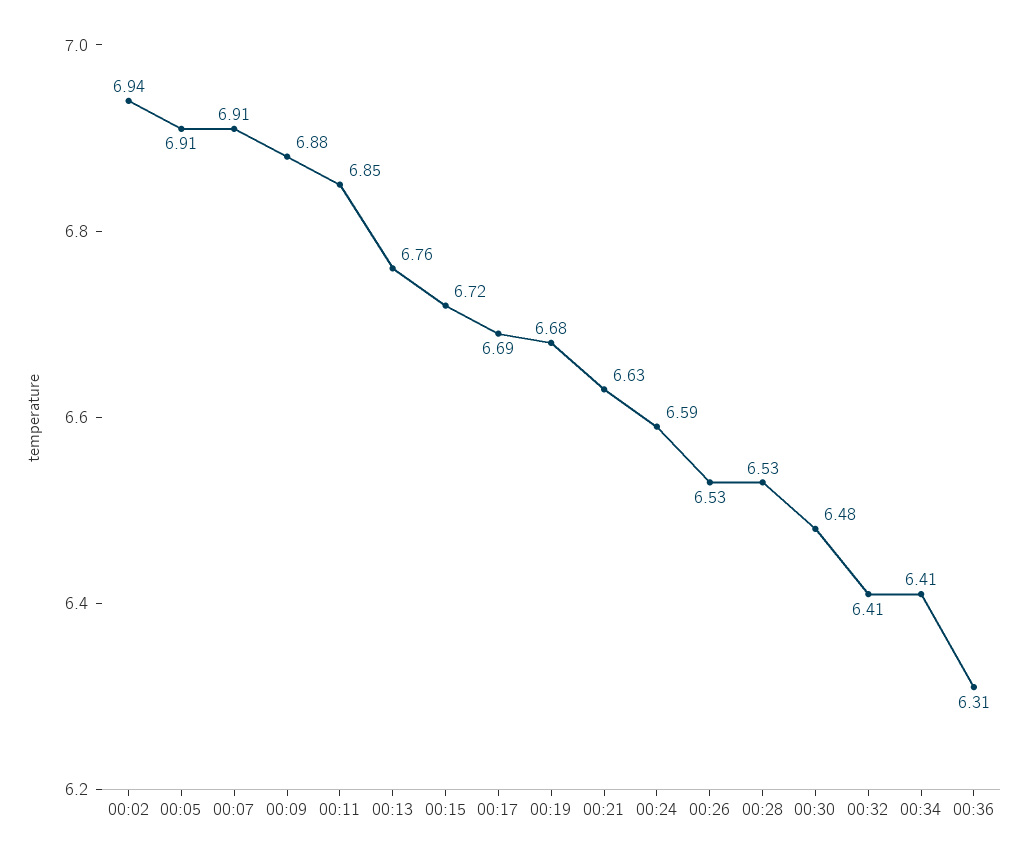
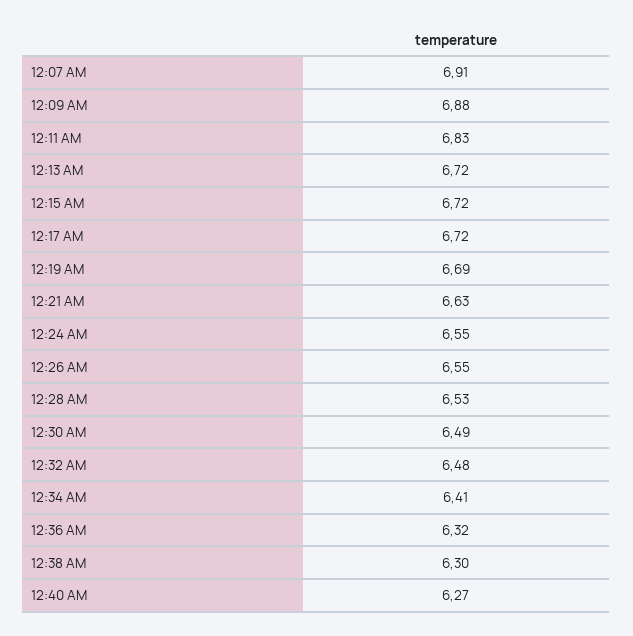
00:02: 6.94 -> none
00:05: 6.91 -> none
00:11: 6.85 -> 6.83
00:13: 6.76 -> 6.72
00:17: 6.69 -> 6.72
00:19: 6.68 -> 6.69
00:24: 6.59 -> 6.55
00:26: 6.53 -> 6.55
00:30: 6.48 -> 6.49
00:32: 6.41 -> 6.48
00:36: 6.31 -> 6.32
12:38 AM: none -> 6.3
12:40 AM: none -> 6.27

